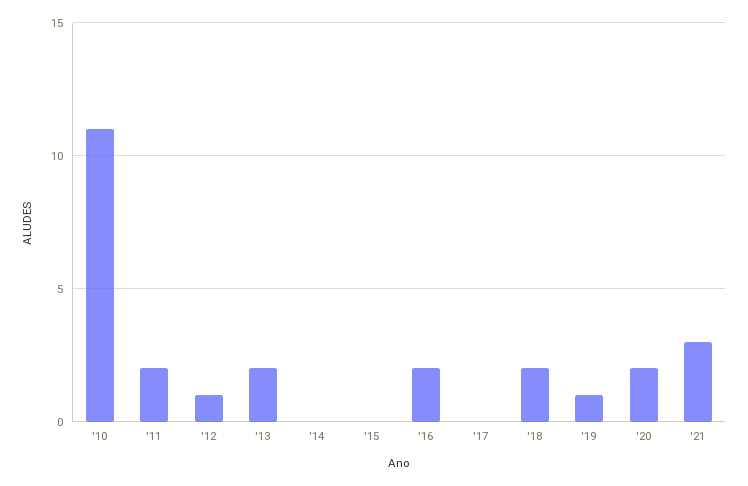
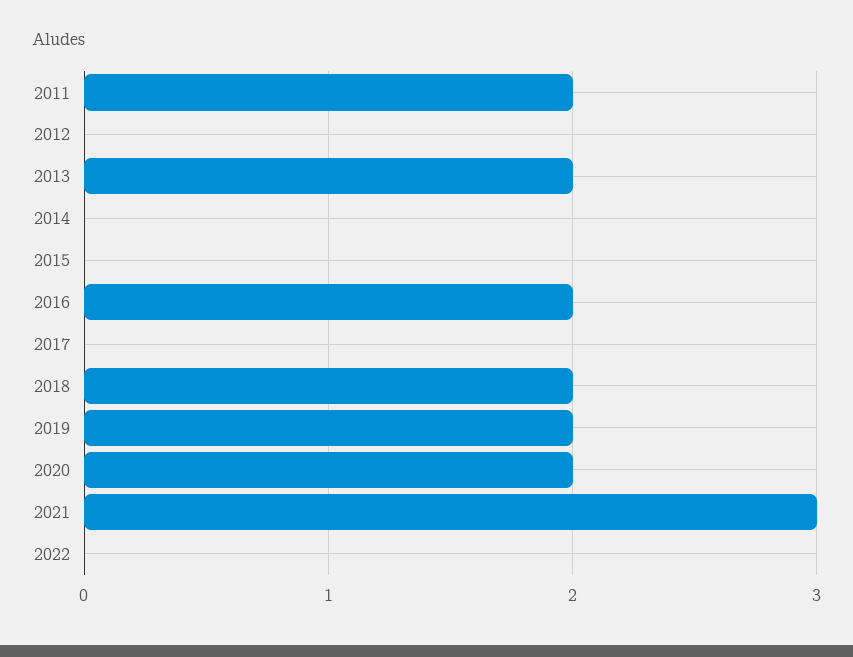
'10: 11 -> none
'12: 1 -> 0
'19: 1 -> 2
2022: none -> 0

